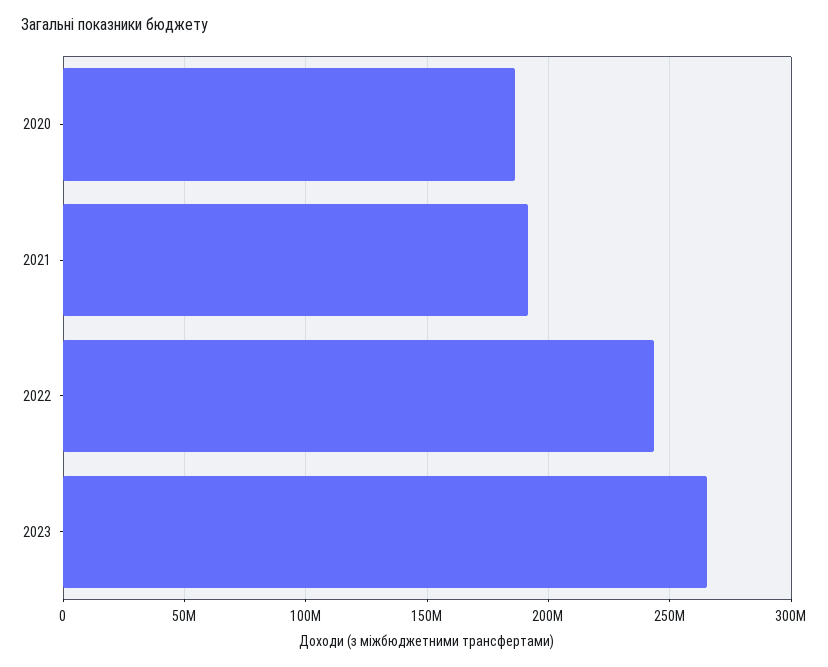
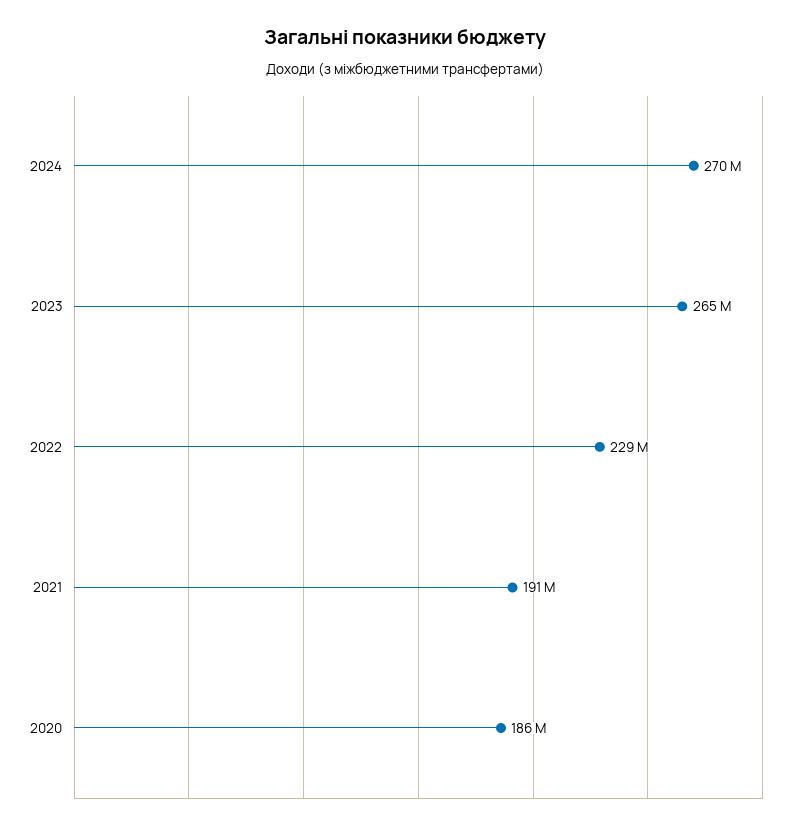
2022: 245000000 -> 229000000
2024: none -> 270000000

